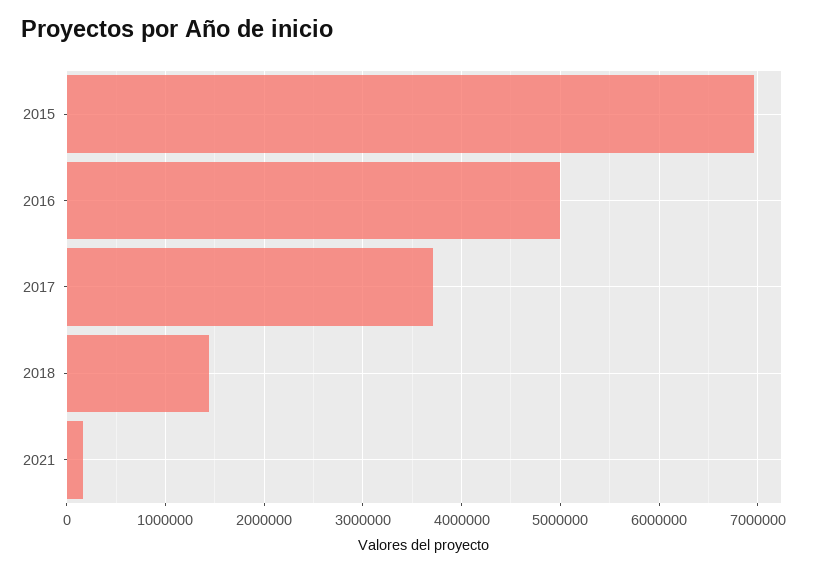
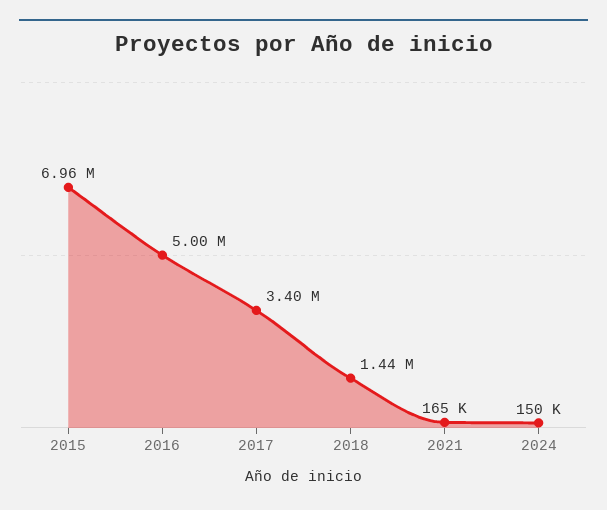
2017: 3700000 -> 3400000
2024: none -> 150000

